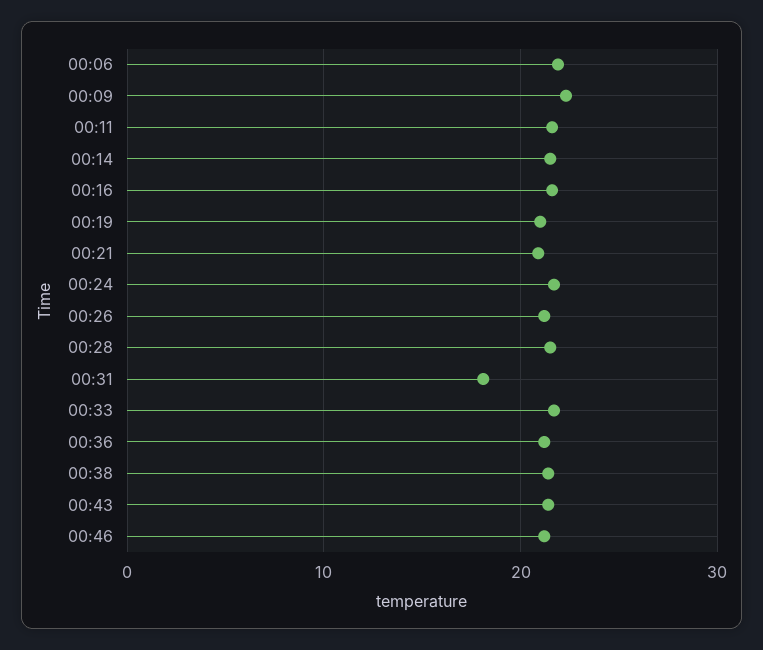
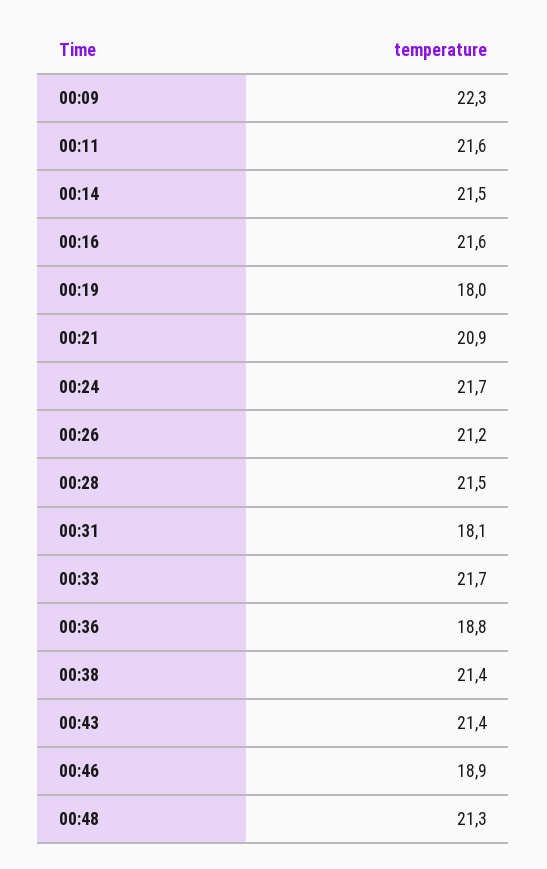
00:06: 22 -> none
00:19: 21 -> 18
00:36: 21 -> 18.8
00:46: 21 -> 18.9
00:48: none -> 21.3

